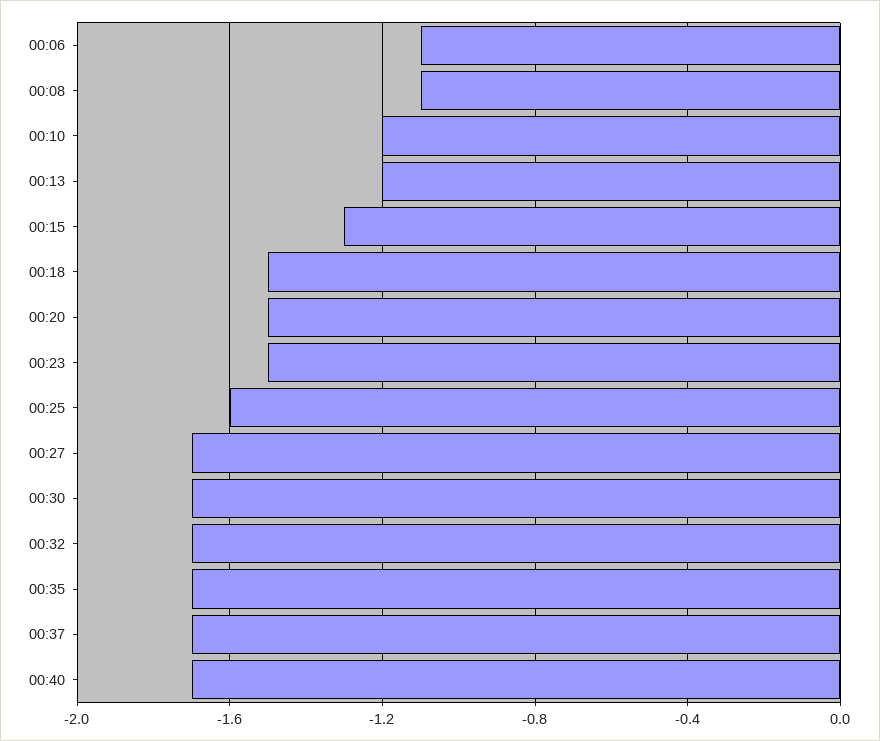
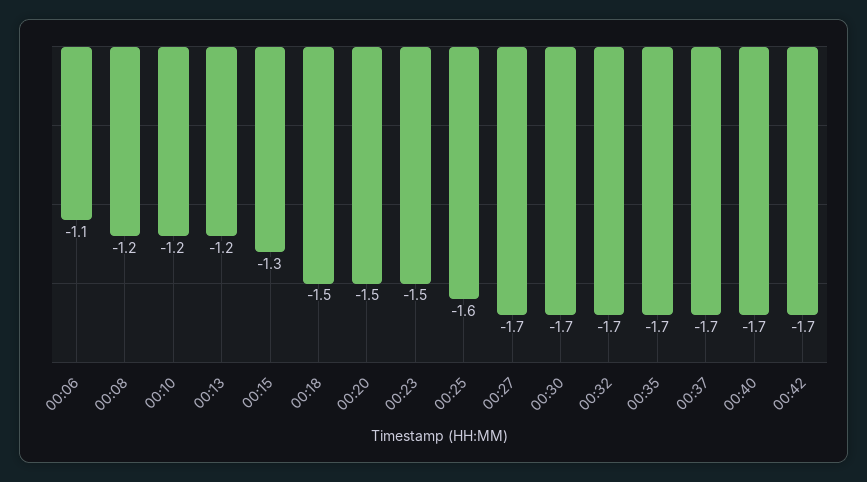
00:08: -1.1 -> -1.2
00:42: none -> -1.7

